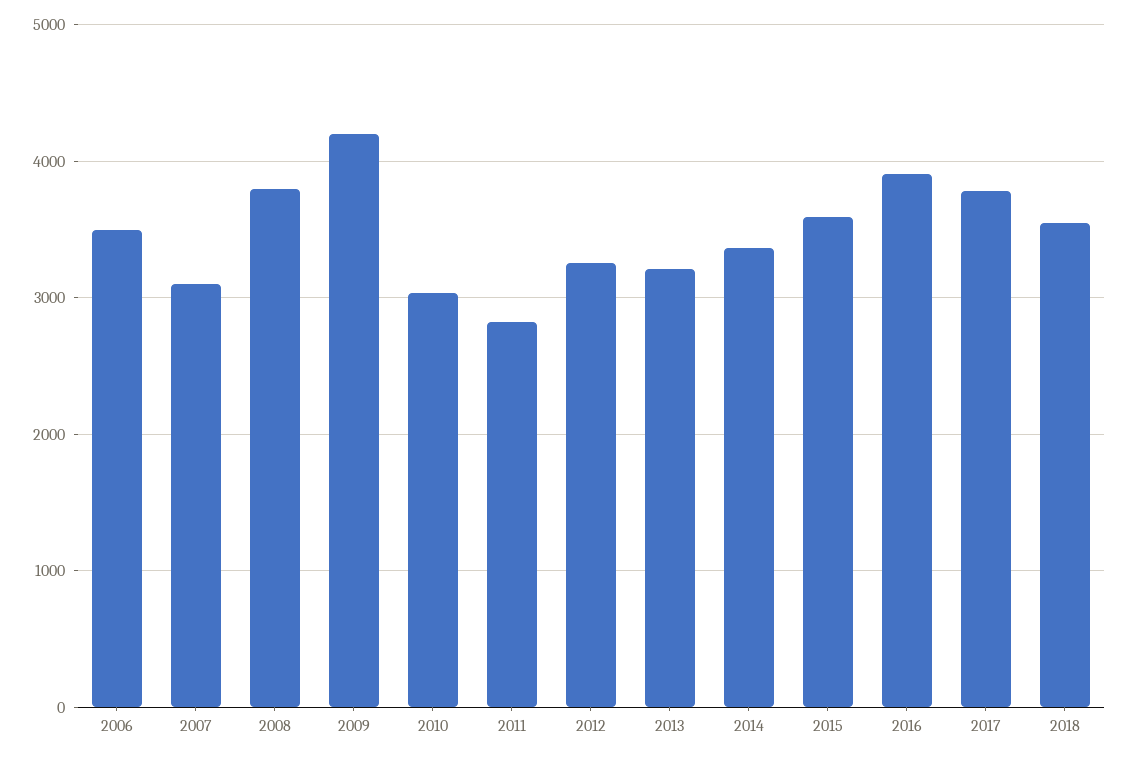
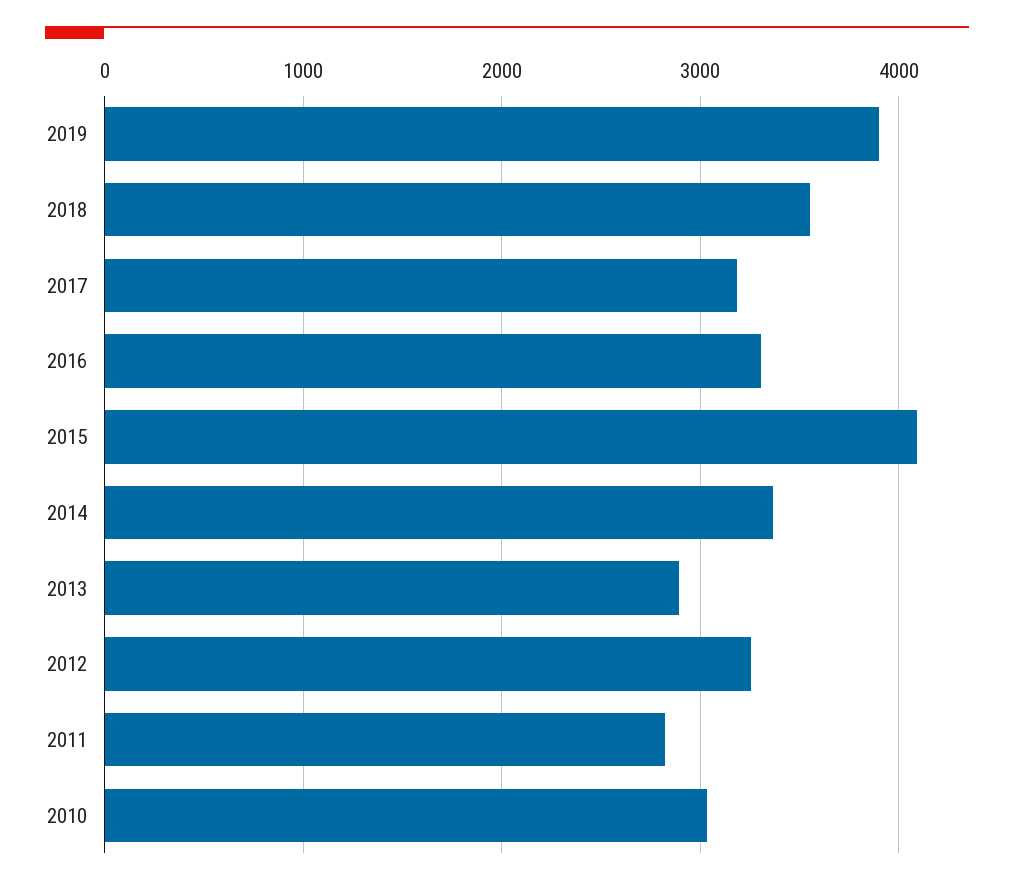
2006: 3500 -> none
2007: 3100 -> none
2008: 3800 -> none
2009: 4200 -> none
2013: 3200 -> 2900
2015: 3600 -> 4100
2016: 3900 -> 3300
2017: 3800 -> 3200
2019: none -> 3900

